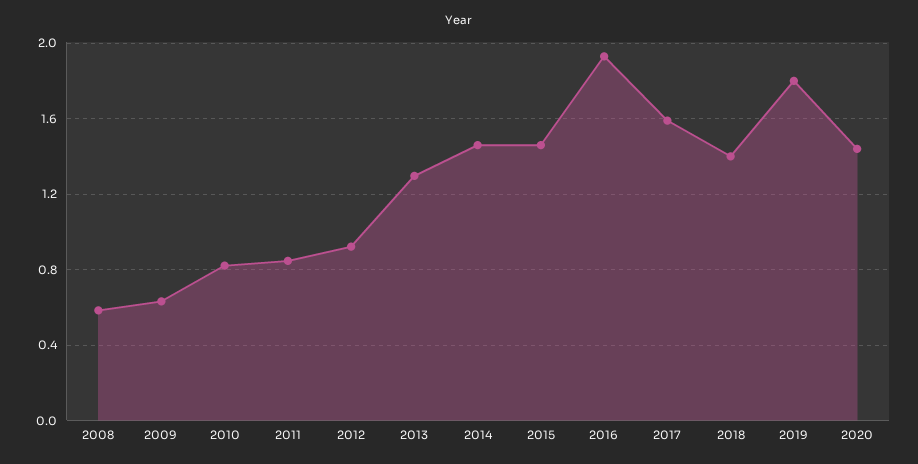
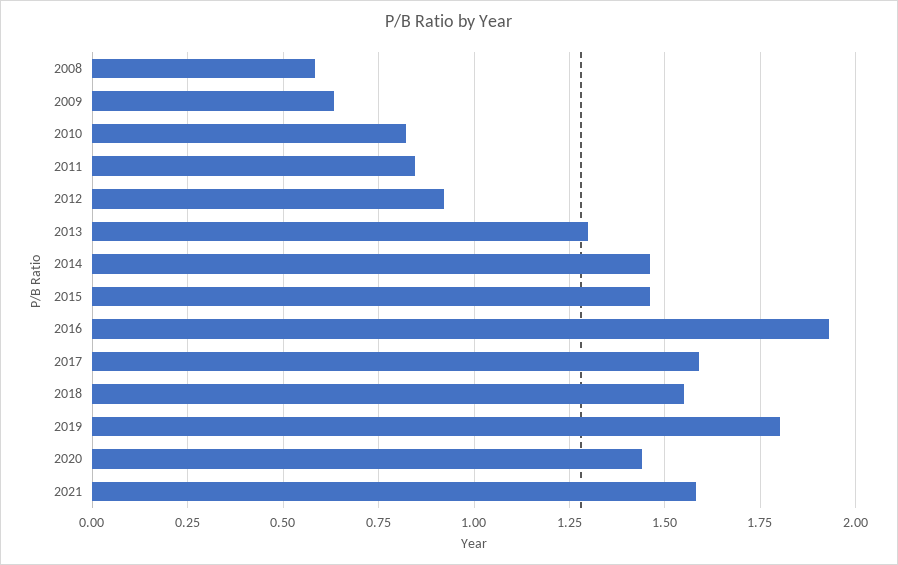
2018: 1.4 -> 1.55
2021: none -> 1.575

